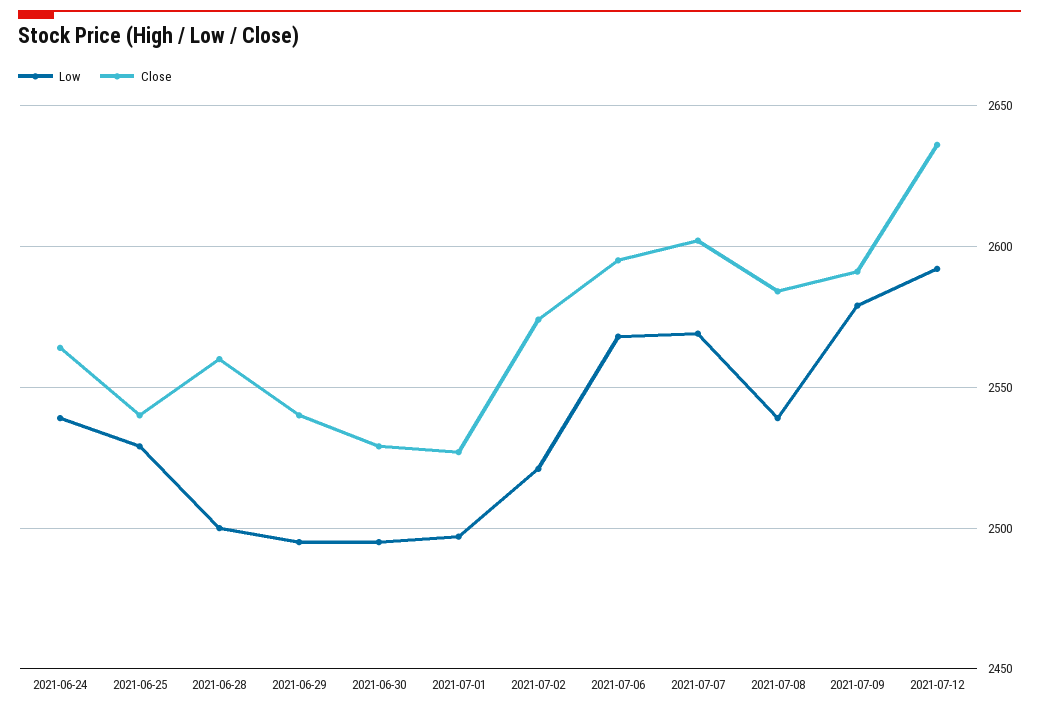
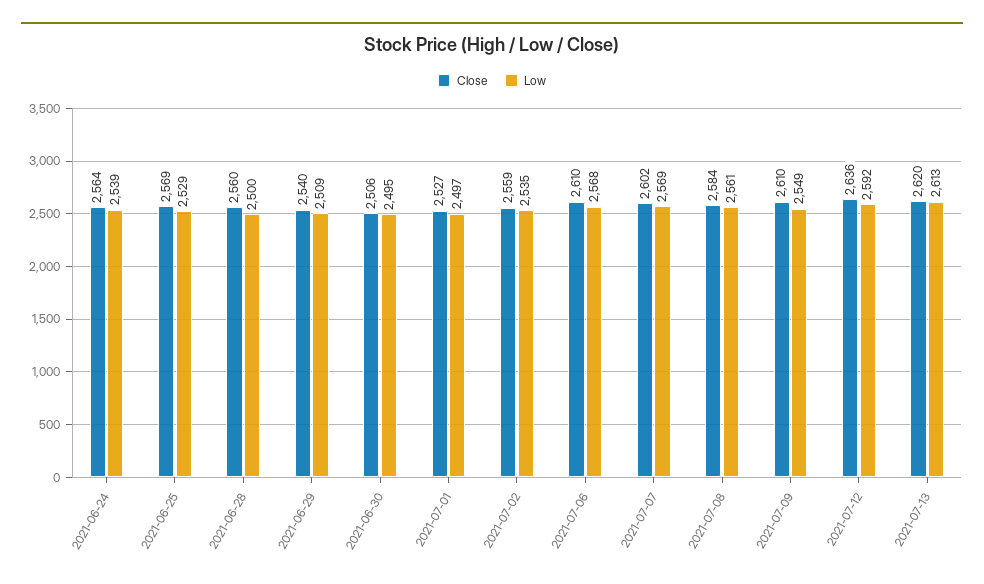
Close, 2021-06-25: 2540 -> 2569
Low, 2021-06-29: 2495 -> 2509
Close, 2021-06-30: 2530 -> 2506
Low, 2021-07-02: 2520 -> 2535
Close, 2021-07-02: 2575 -> 2559
Close, 2021-07-06: 2595 -> 2610
Low, 2021-07-08: 2540 -> 2561
Low, 2021-07-09: 2580 -> 2549
Close, 2021-07-09: 2590 -> 2610
Close, 2021-07-13: none -> 2620
Low, 2021-07-13: none -> 2613

